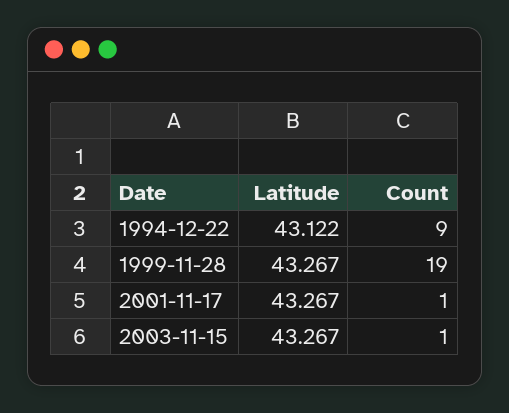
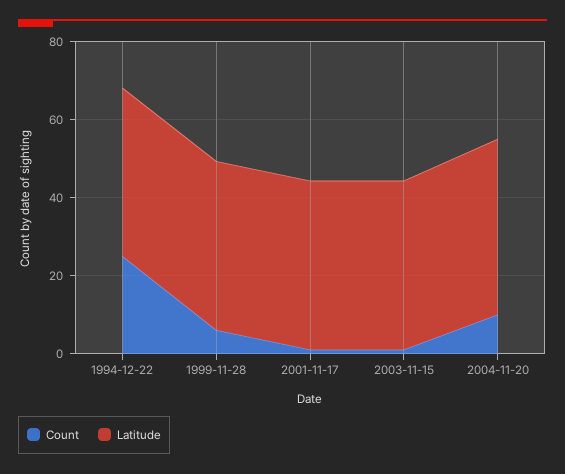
Count, 1994-12-22: 9 -> 25
Count, 1999-11-28: 19 -> 5
Count, 2004-11-20: none -> 10
Latitude, 2004-11-20: none -> 45

